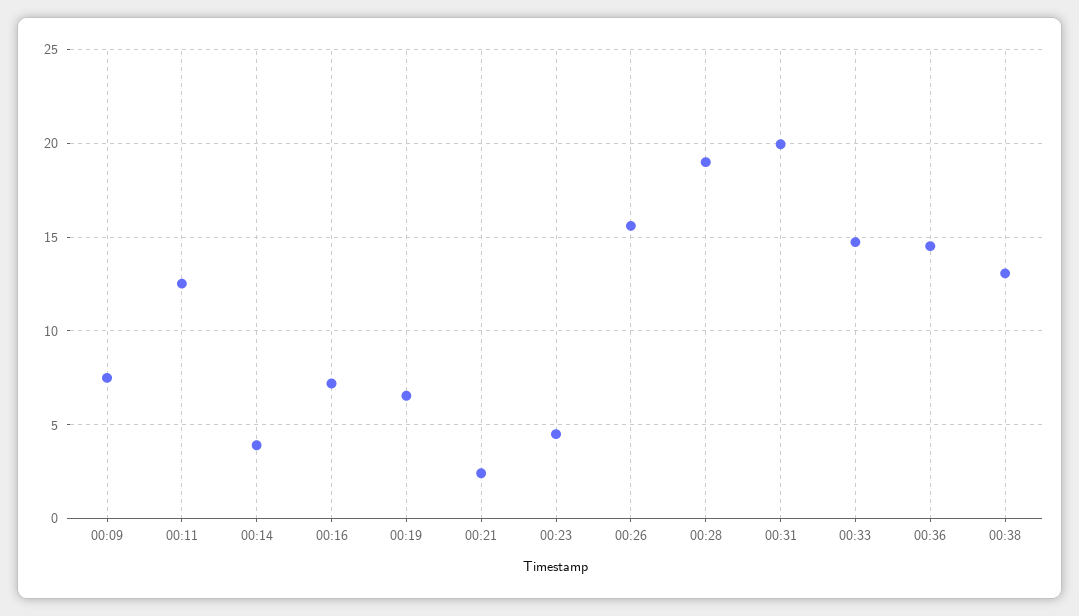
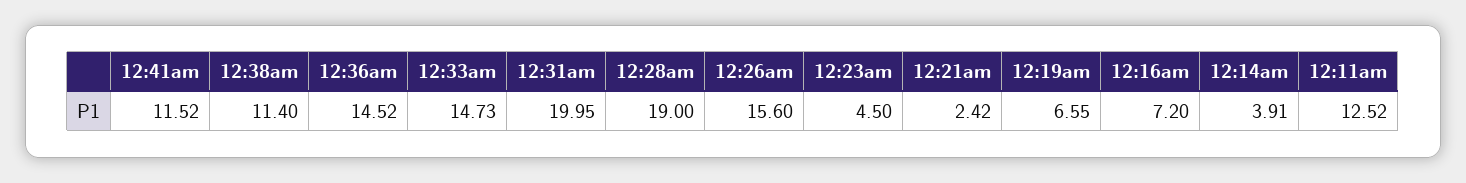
00:09: 7.5 -> none
00:38: 13 -> 11.4
12:41am: none -> 11.52

